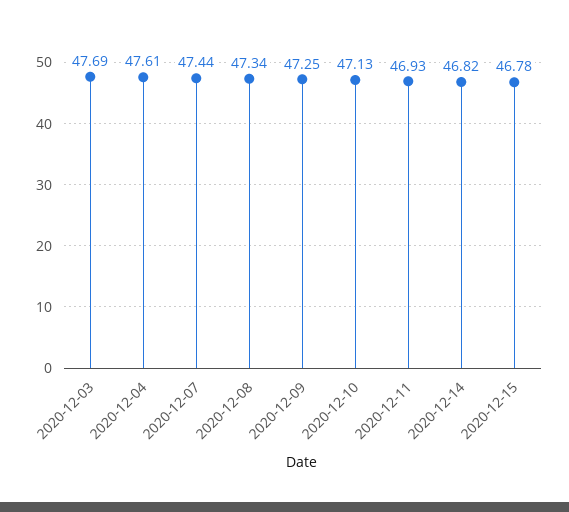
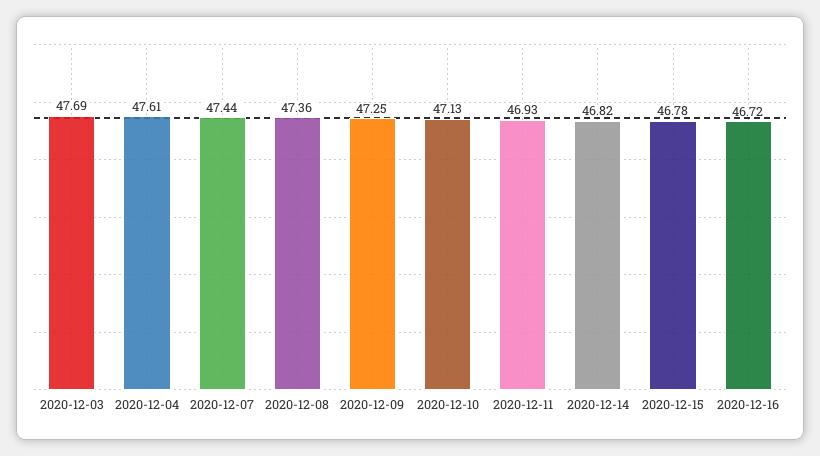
2020-12-08: 47.34 -> 47.36
2020-12-16: none -> 46.72

